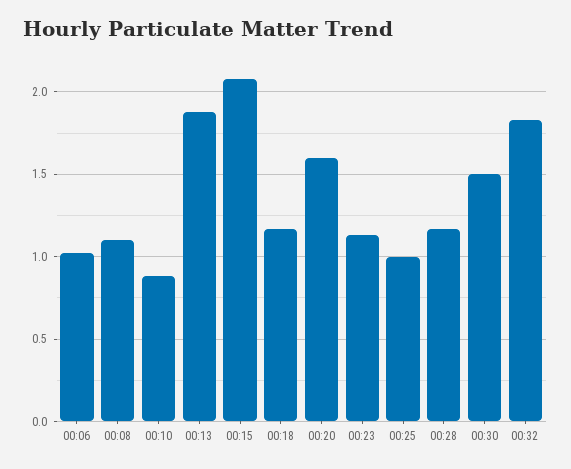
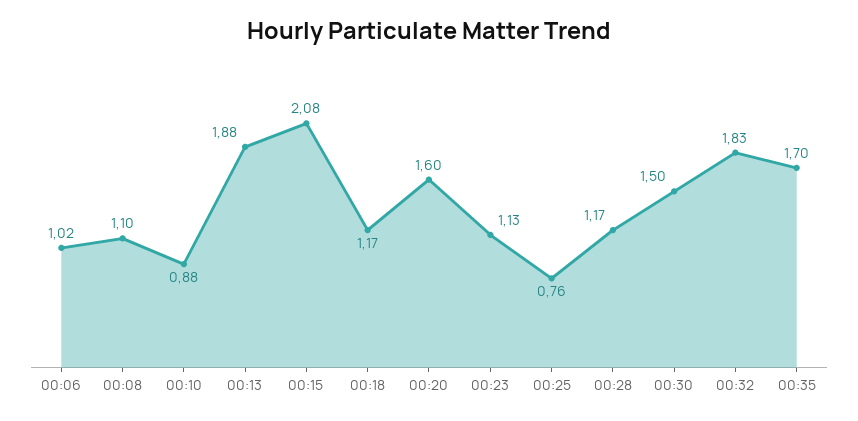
00:25: 1 -> 0.76
00:35: none -> 1.7

